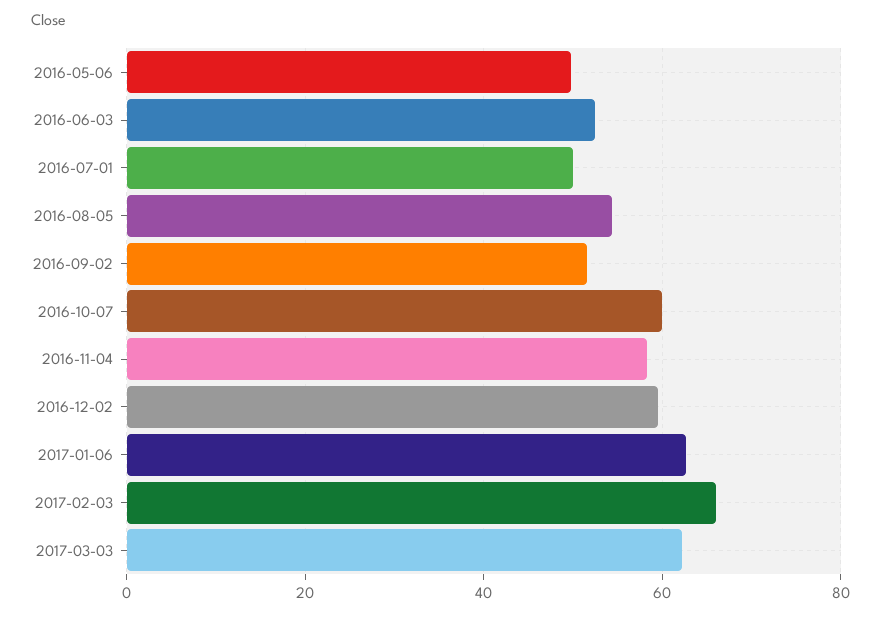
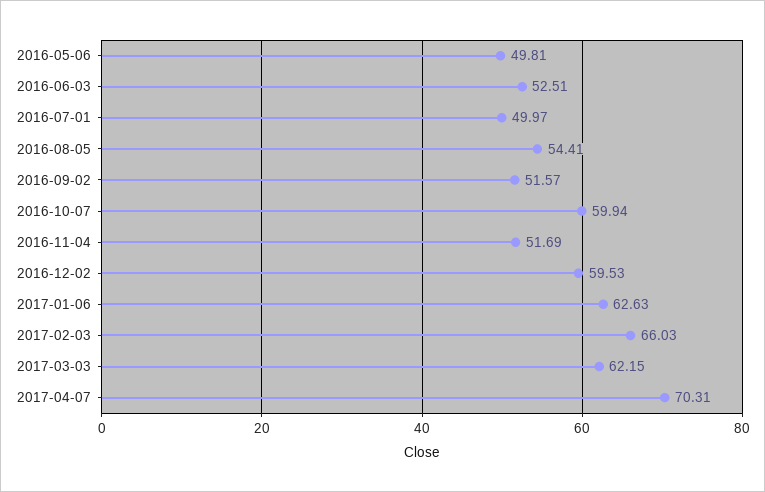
2016-11-04: 58 -> 51.69
2017-04-07: none -> 70.31

